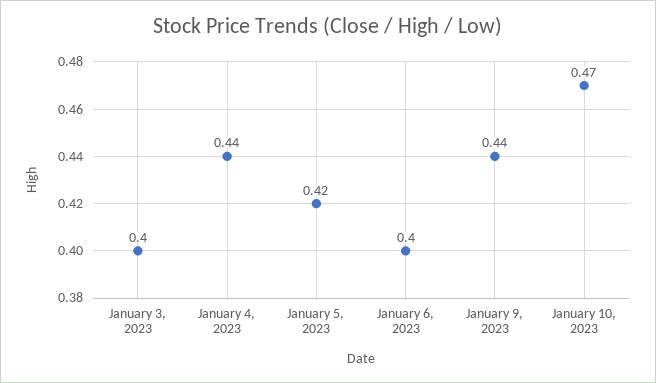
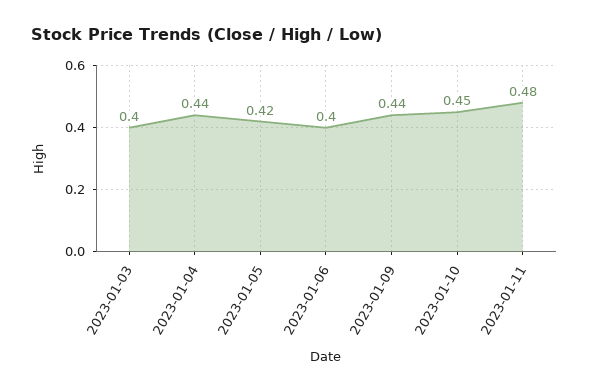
January 10, 2023: 0.47 -> 0.45
2023-01-11: none -> 0.48

